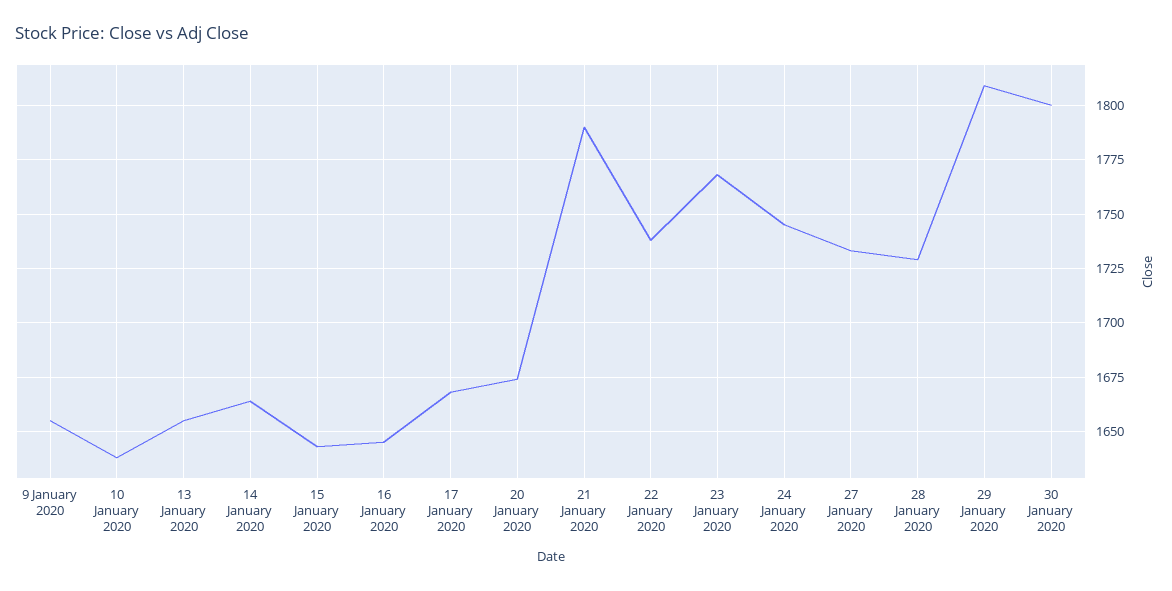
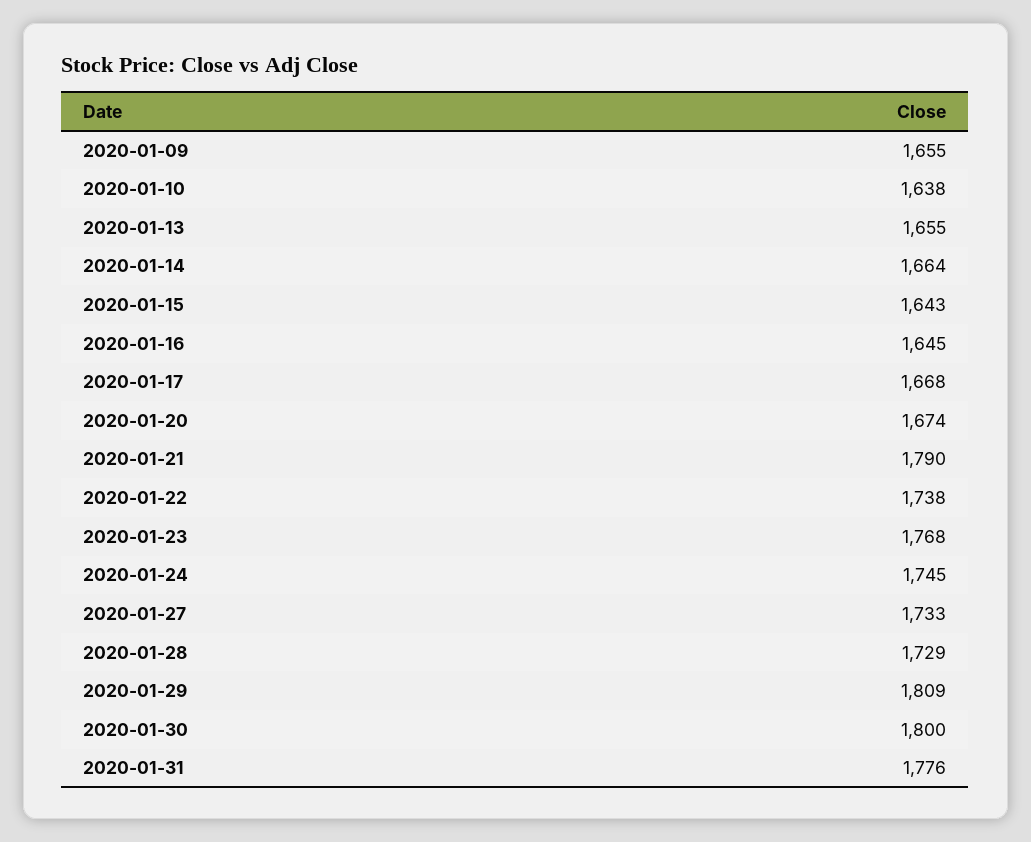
2020-01-31: none -> 1776

